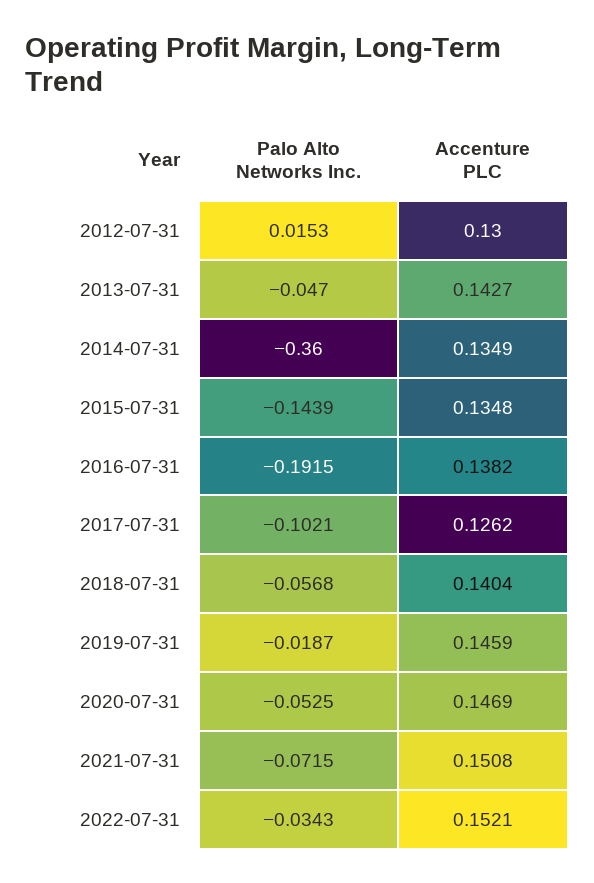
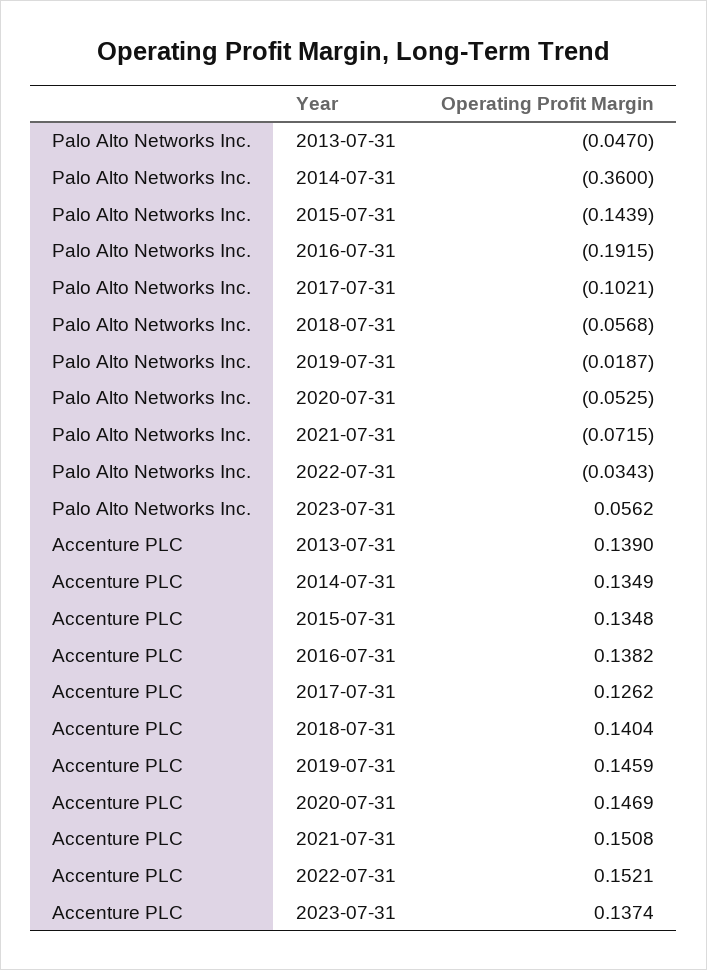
Palo Alto Networks Inc., 2012-07-31: 0.0153 -> none
Accenture PLC, 2012-07-31: 0.13 -> none
Accenture PLC, 2013-07-31: 0.1427 -> 0.139
Palo Alto Networks Inc., 2023-07-31: none -> 0.0562
Accenture PLC, 2023-07-31: none -> 0.1374

